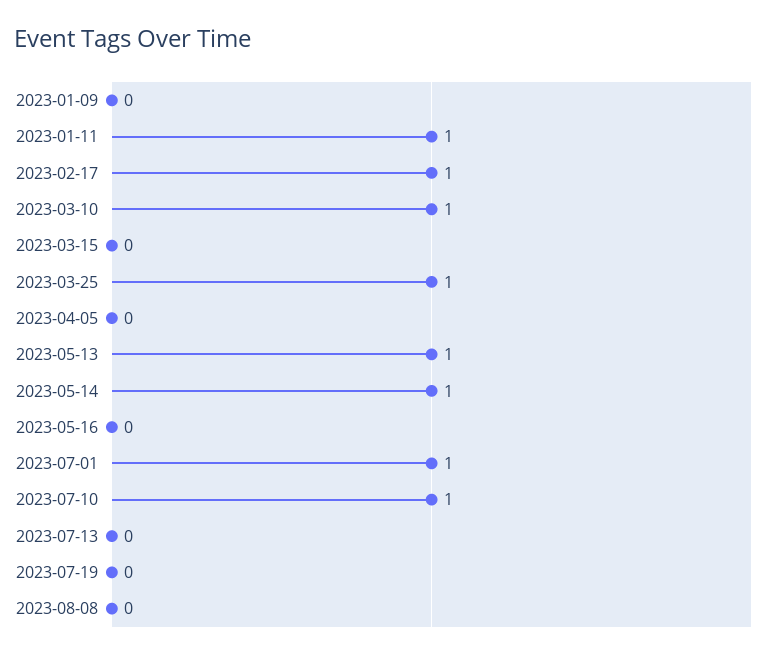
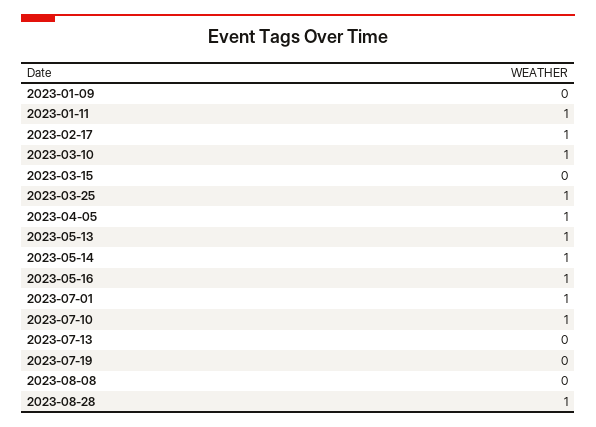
2023-04-05: 0 -> 1
2023-05-16: 0 -> 1
2023-08-28: none -> 1

